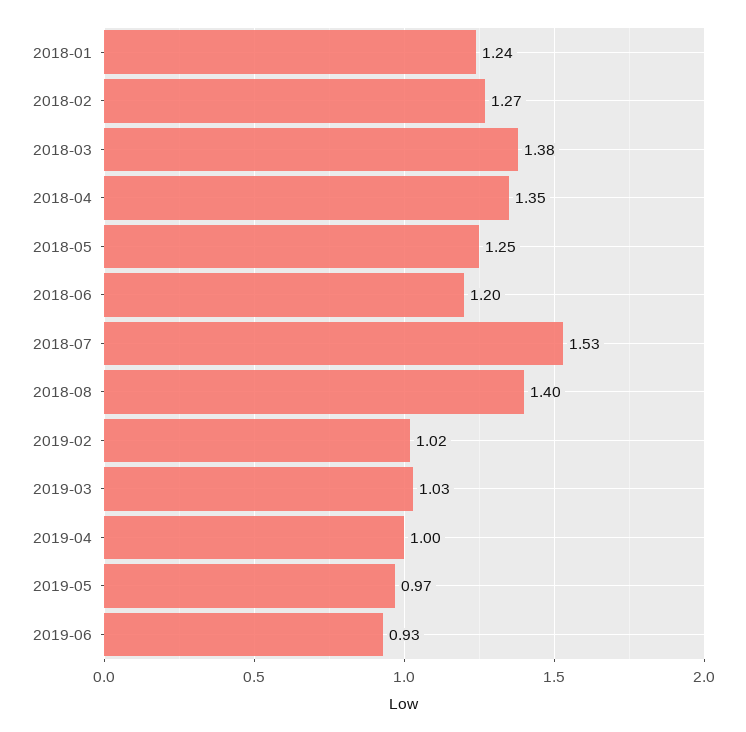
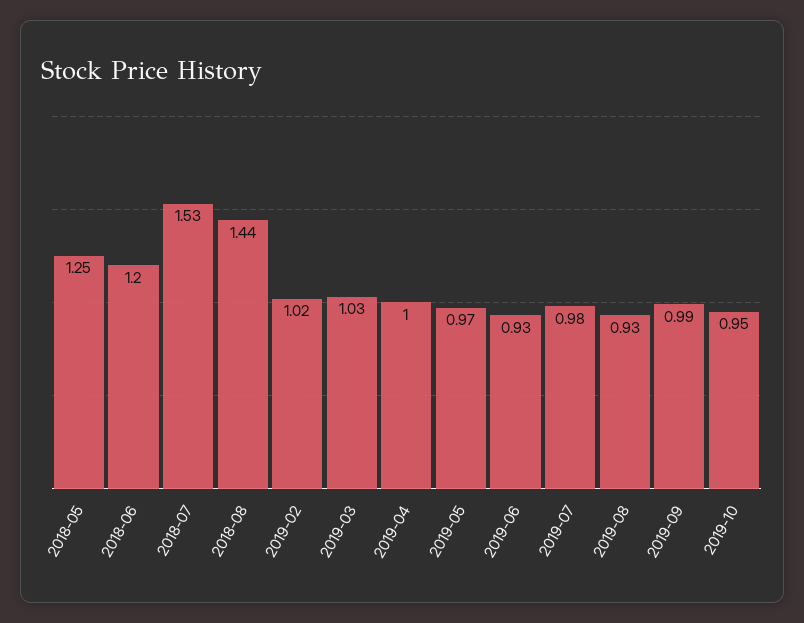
2018-01: 1.24 -> none
2018-02: 1.27 -> none
2018-03: 1.38 -> none
2018-04: 1.35 -> none
2018-08: 1.4 -> 1.44
2019-07: none -> 0.98
2019-08: none -> 0.93
2019-09: none -> 0.99
2019-10: none -> 0.95

